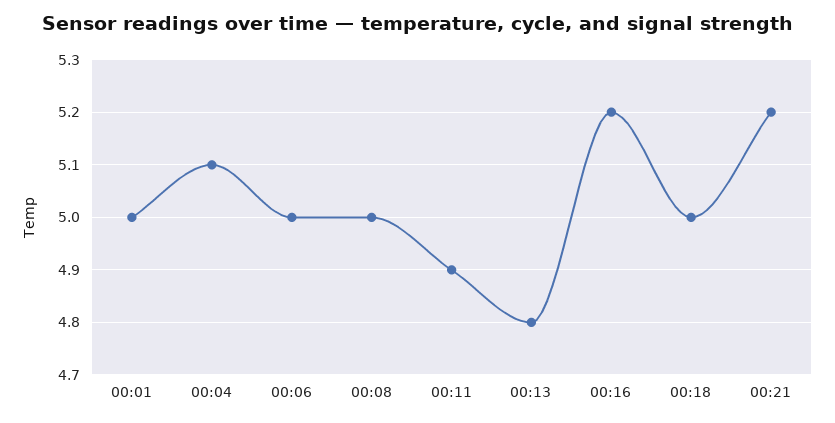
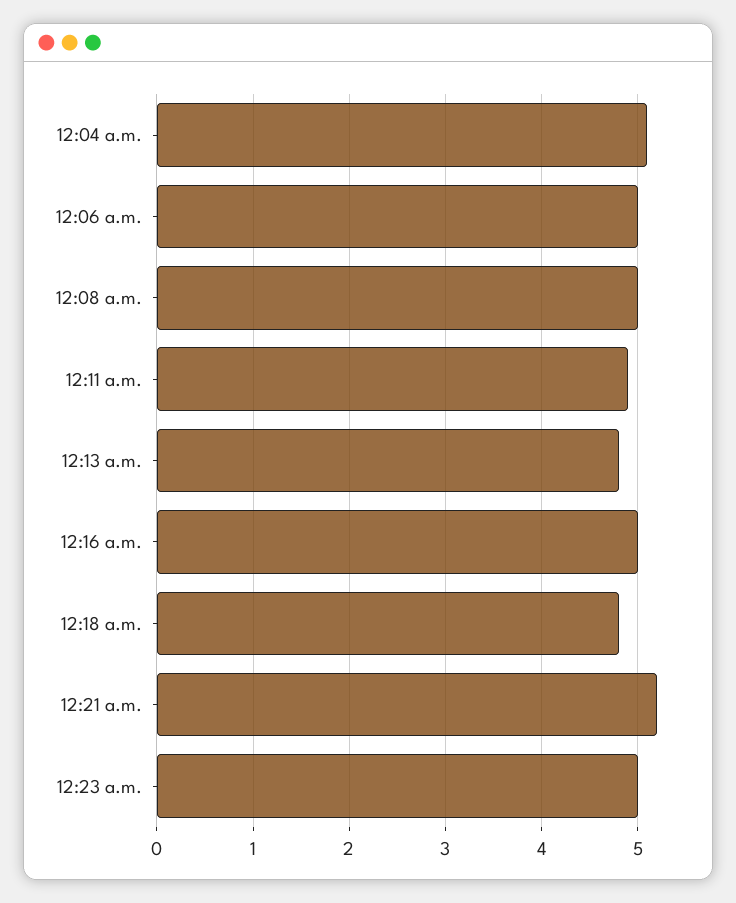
00:01: 5 -> none
00:16: 5.2 -> 5
00:18: 5 -> 4.8
12:23 a.m.: none -> 5

